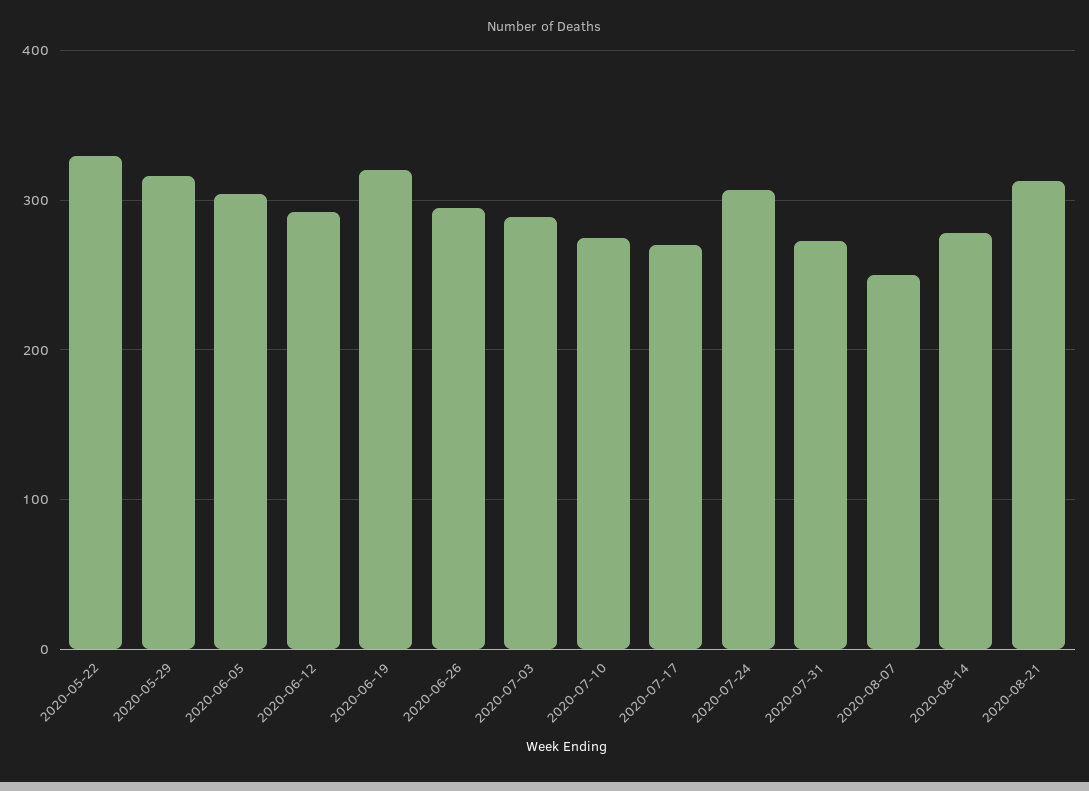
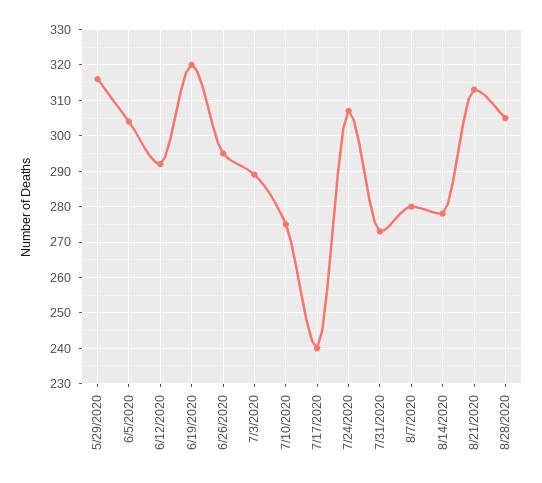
2020-05-22: 330 -> none
2020-07-17: 270 -> 240
2020-08-07: 250 -> 280
8/28/2020: none -> 305

